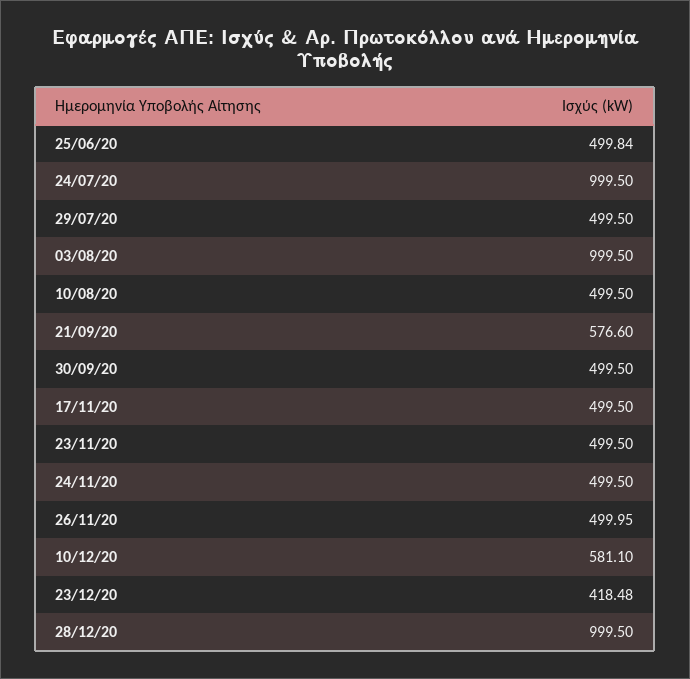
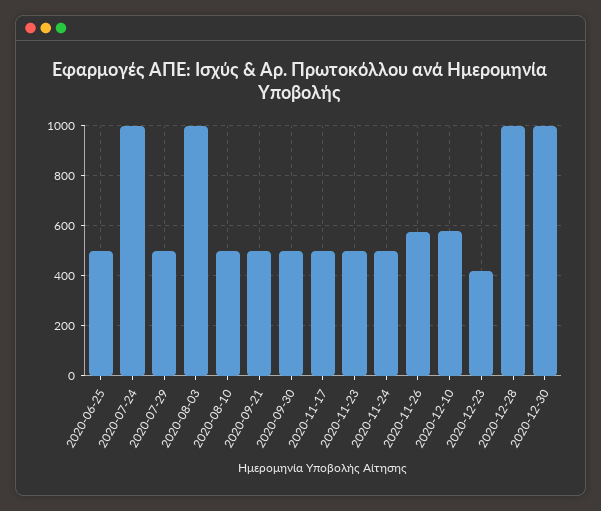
21/09/20: 576.6 -> 500
26/11/20: 499.95 -> 575
2020-12-30: none -> 1000

